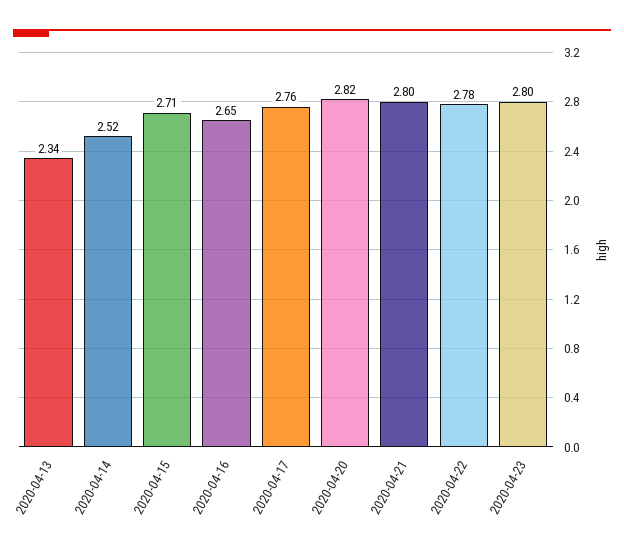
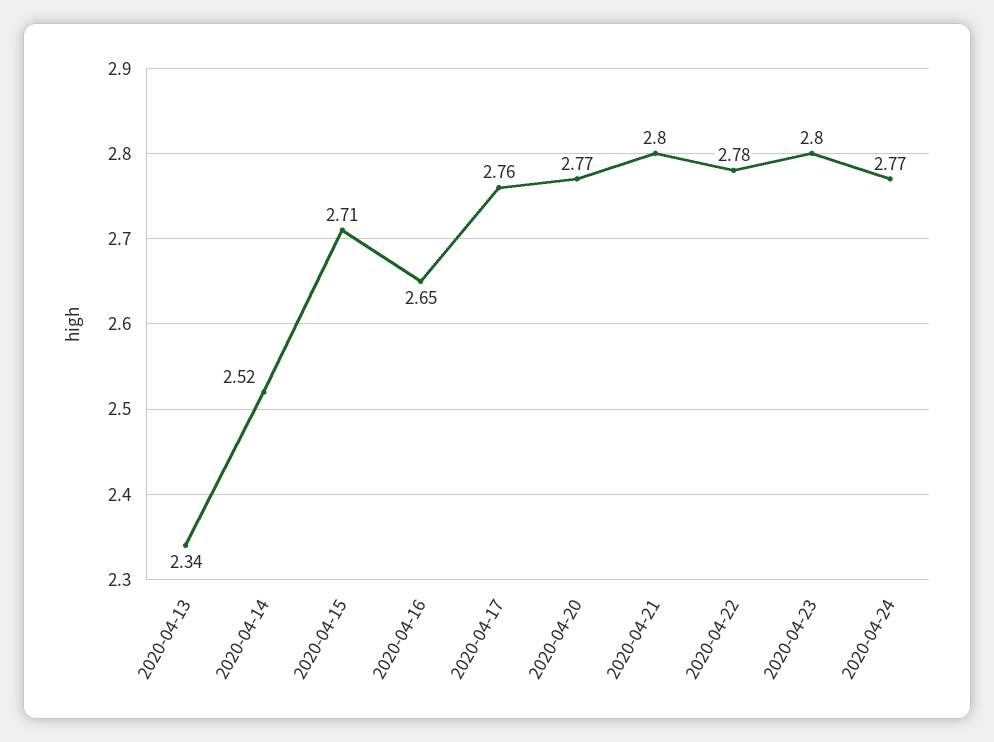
2020-04-20: 2.82 -> 2.77
2020-04-24: none -> 2.77

